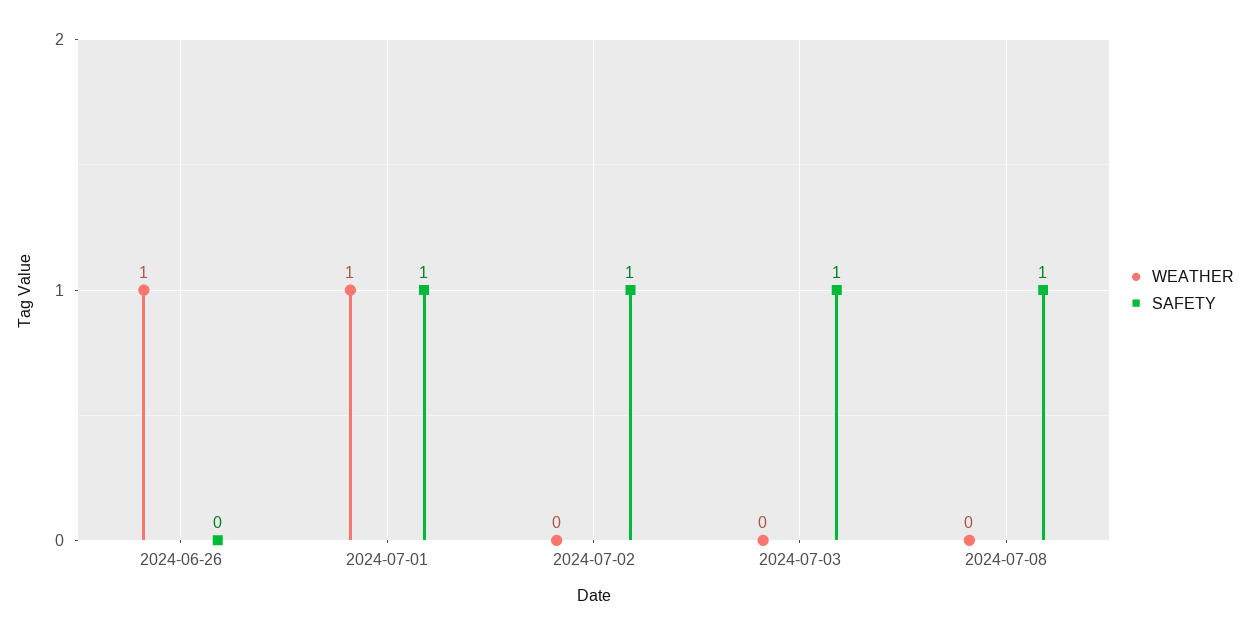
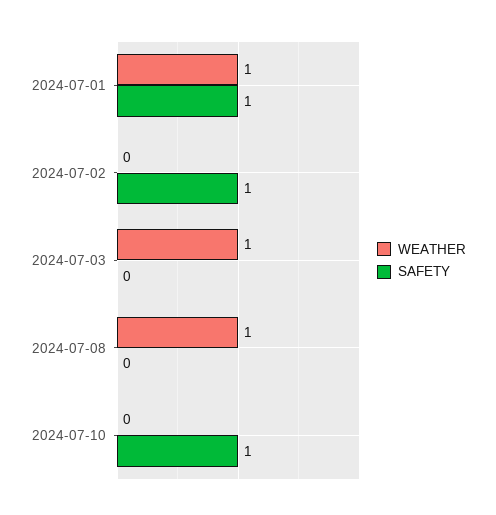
WEATHER, 2024-06-26: 1 -> none
SAFETY, 2024-06-26: 0 -> none
WEATHER, 2024-07-03: 0 -> 1
SAFETY, 2024-07-03: 1 -> 0
WEATHER, 2024-07-08: 0 -> 1
SAFETY, 2024-07-08: 1 -> 0
WEATHER, 2024-07-10: none -> 0
SAFETY, 2024-07-10: none -> 1

